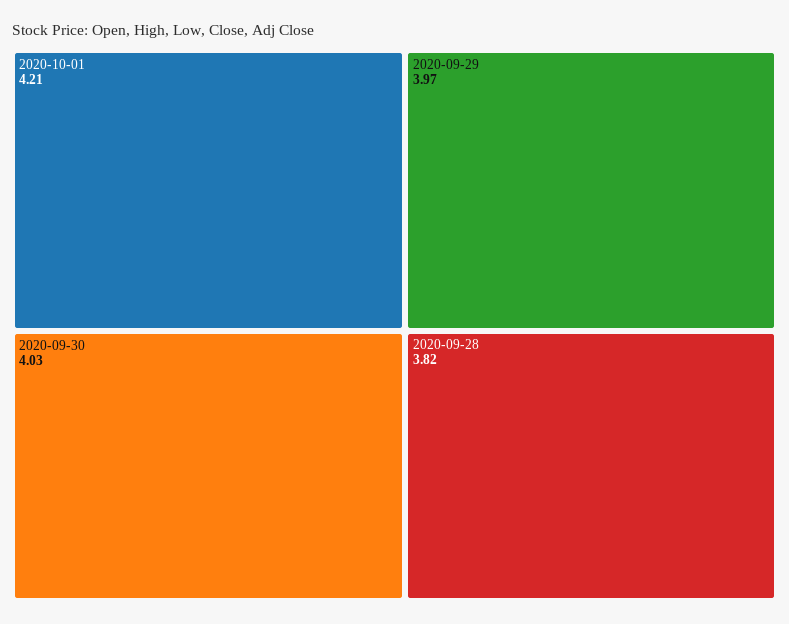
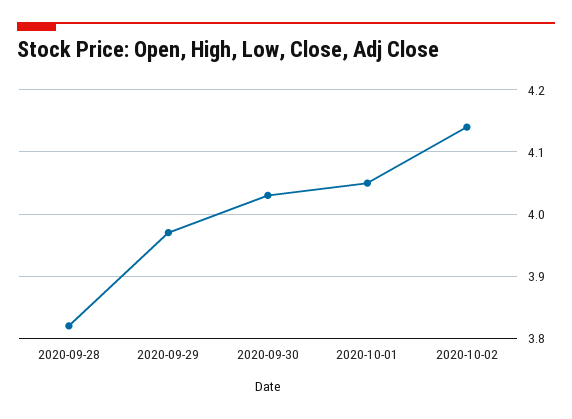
2020-10-01: 4.21 -> 4.05
2020-10-02: none -> 4.14

